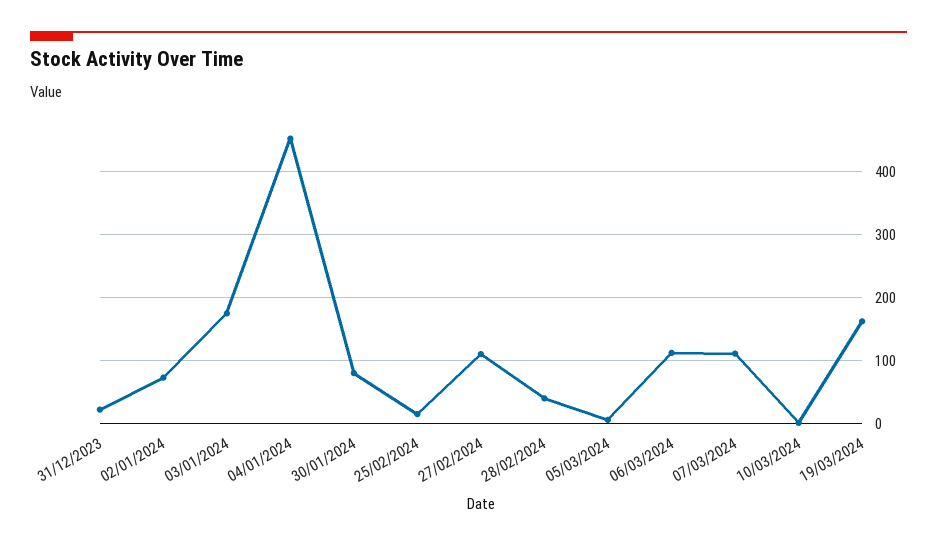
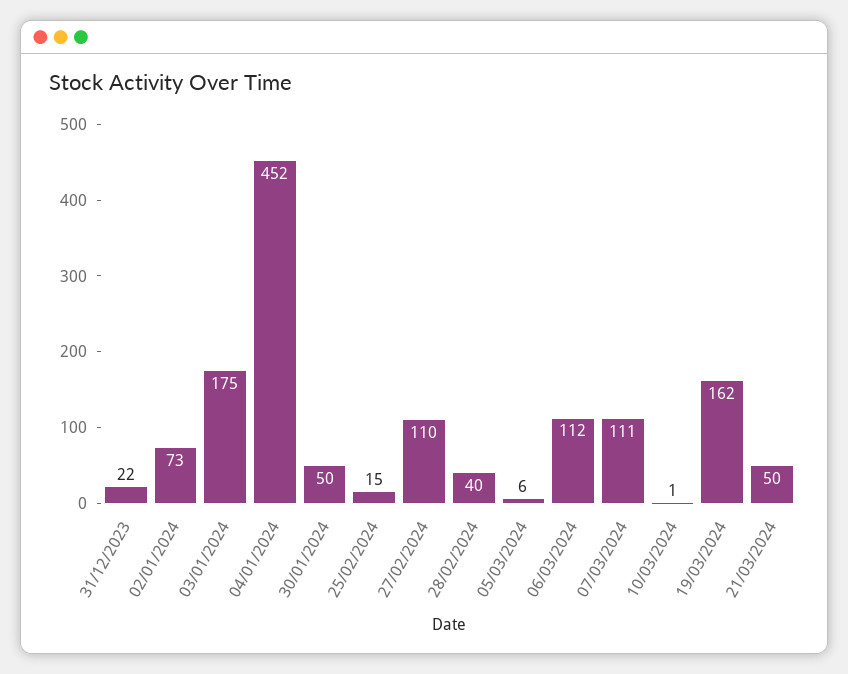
30/01/2024: 80 -> 50
21/03/2024: none -> 50

